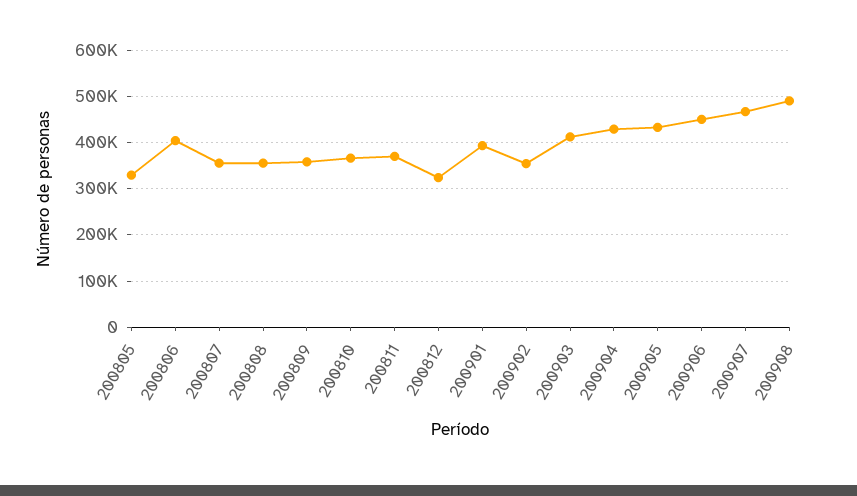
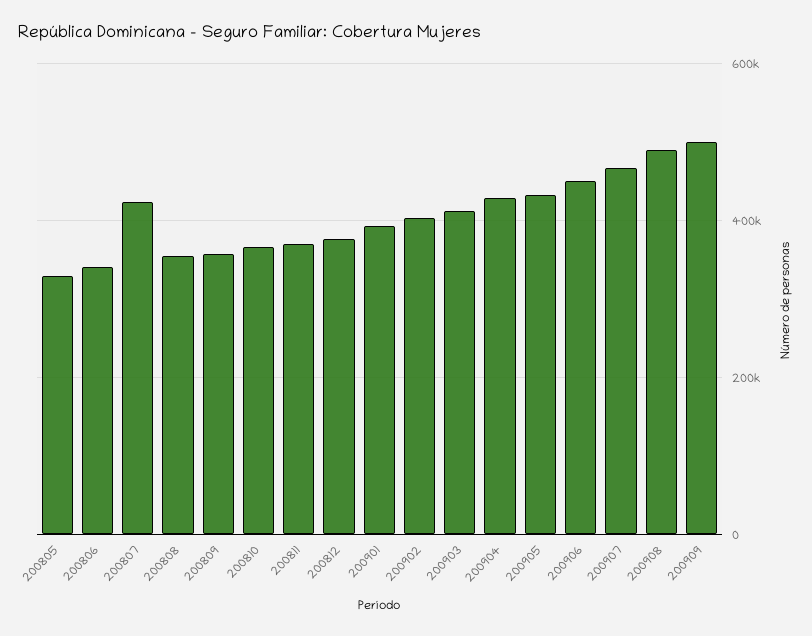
200806: 400000 -> 340000
200807: 360000 -> 420000
200812: 320000 -> 380000
200902: 360000 -> 400000
200909: none -> 500000

